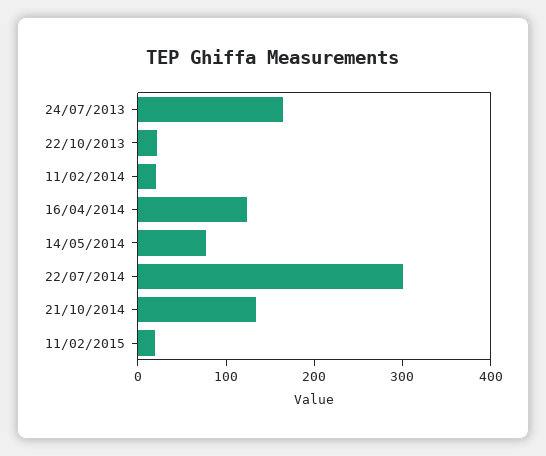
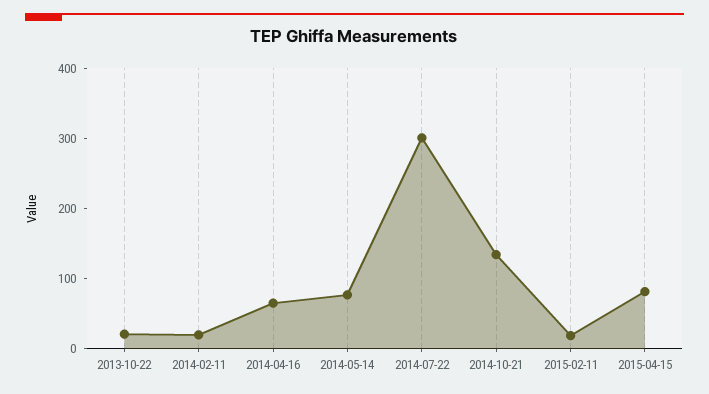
24/07/2013: 160 -> none
16/04/2014: 120 -> 60
2015-04-15: none -> 80

